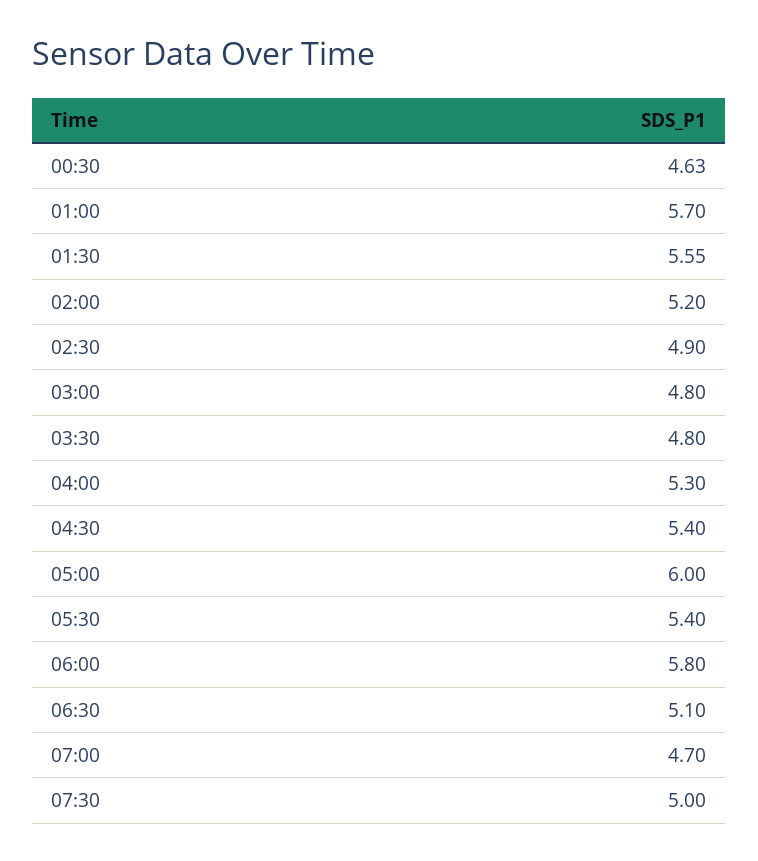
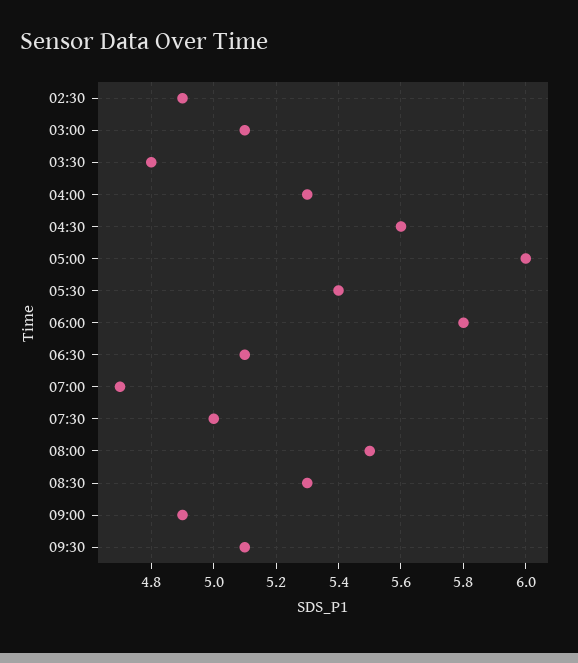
00:30: 4.63 -> none
01:00: 5.7 -> none
01:30: 5.55 -> none
02:00: 5.2 -> none
03:00: 4.8 -> 5.1
04:30: 5.4 -> 5.6
08:00: none -> 5.5
08:30: none -> 5.3
09:00: none -> 4.9
09:30: none -> 5.1

